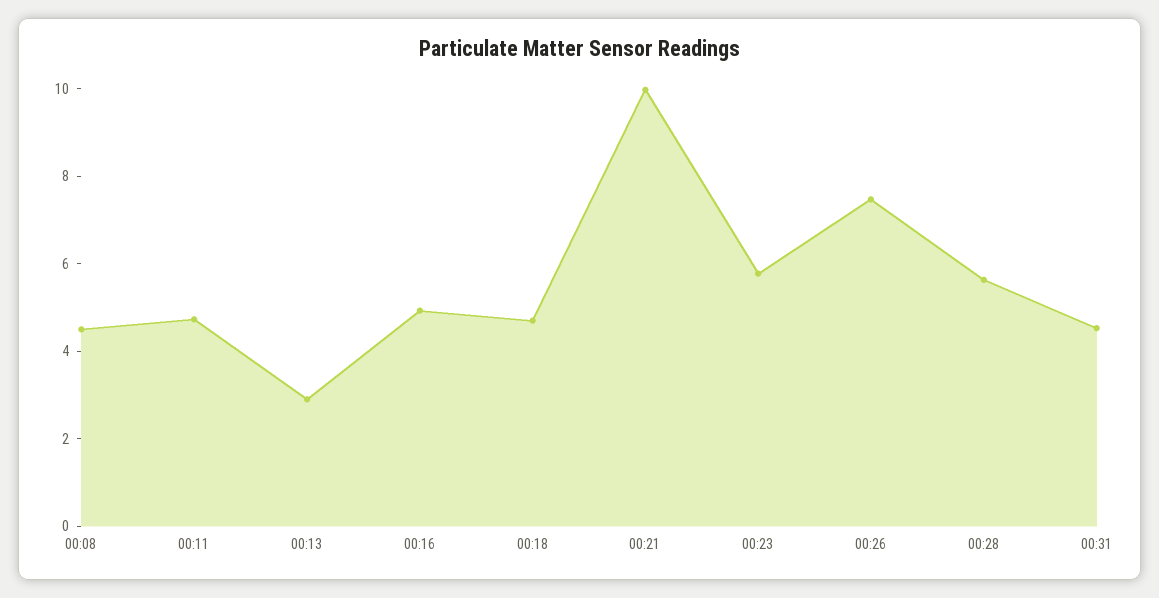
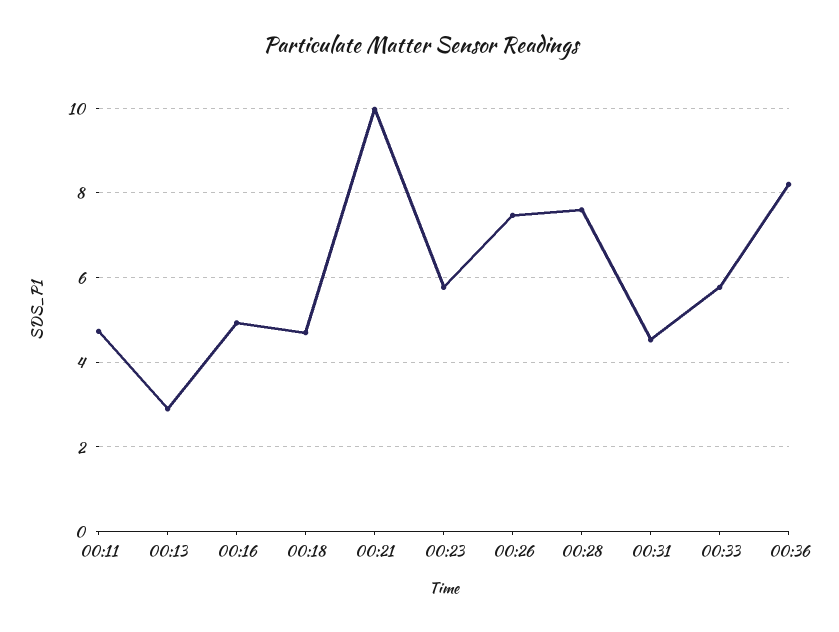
00:08: 4.5 -> none
00:28: 5.5 -> 7.6
00:33: none -> 5.8
00:36: none -> 8.2

